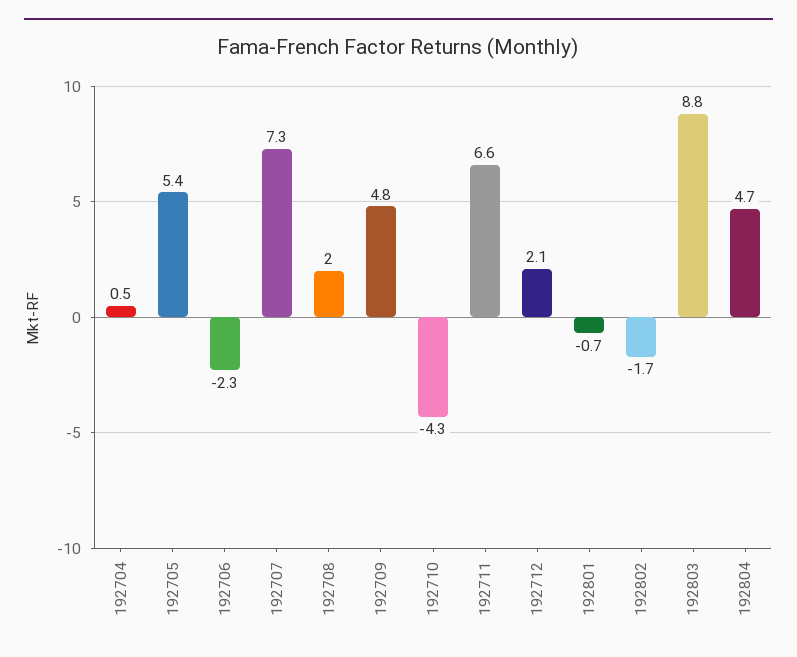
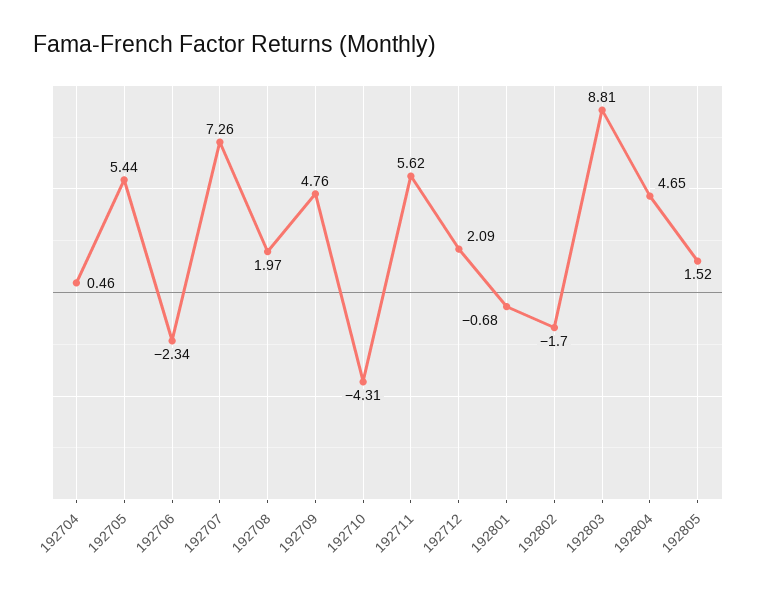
192711: 6.6 -> 5.62
192805: none -> 1.52

